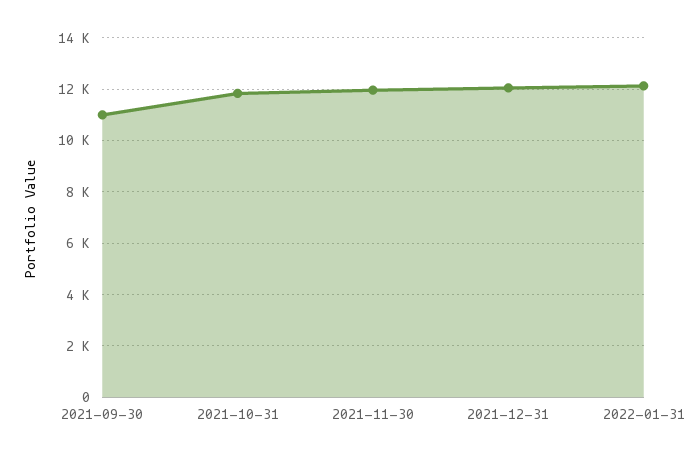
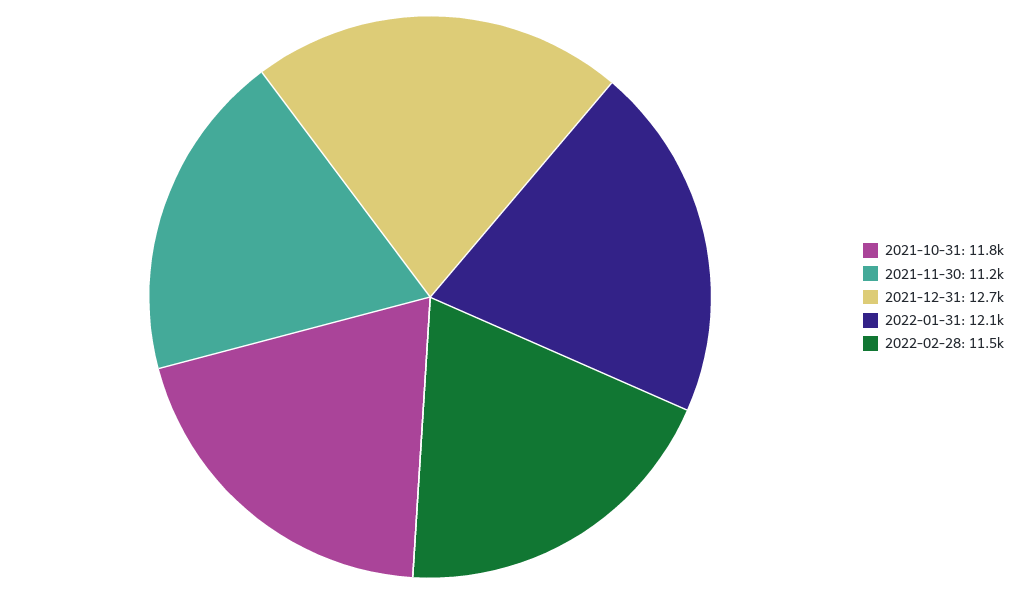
2021-09-30: 11000 -> none
2021-11-30: 12000 -> 11200
2021-12-31: 12000 -> 12700
2022-02-28: none -> 11500

